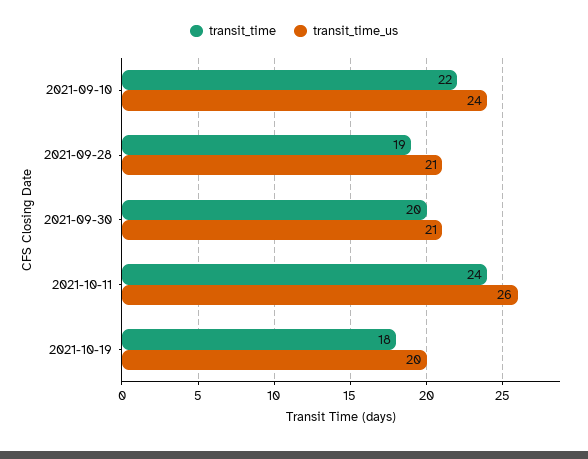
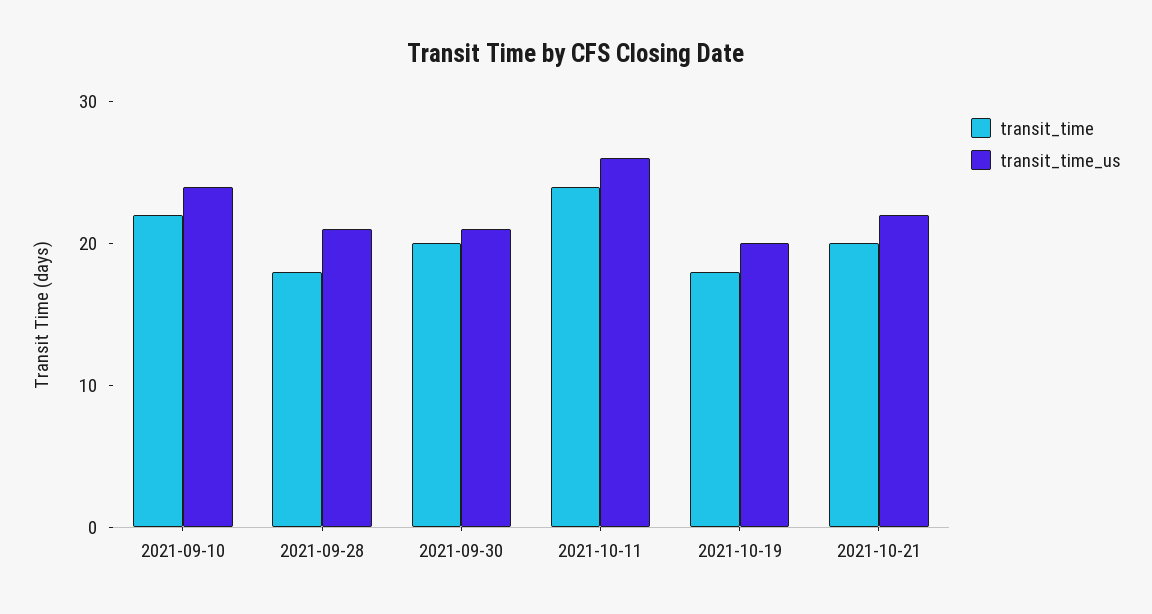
transit_time, 2021-09-28: 19 -> 18
transit_time, 2021-10-21: none -> 20
transit_time_us, 2021-10-21: none -> 22

